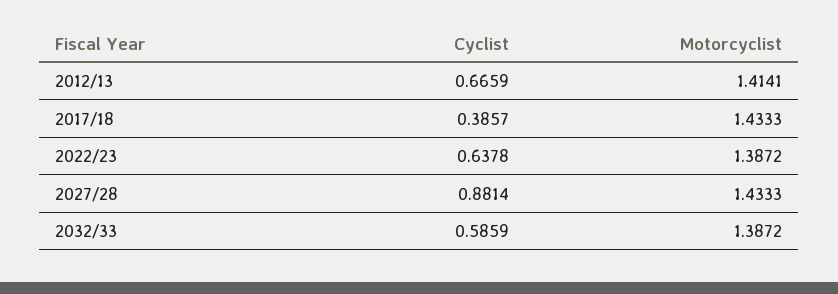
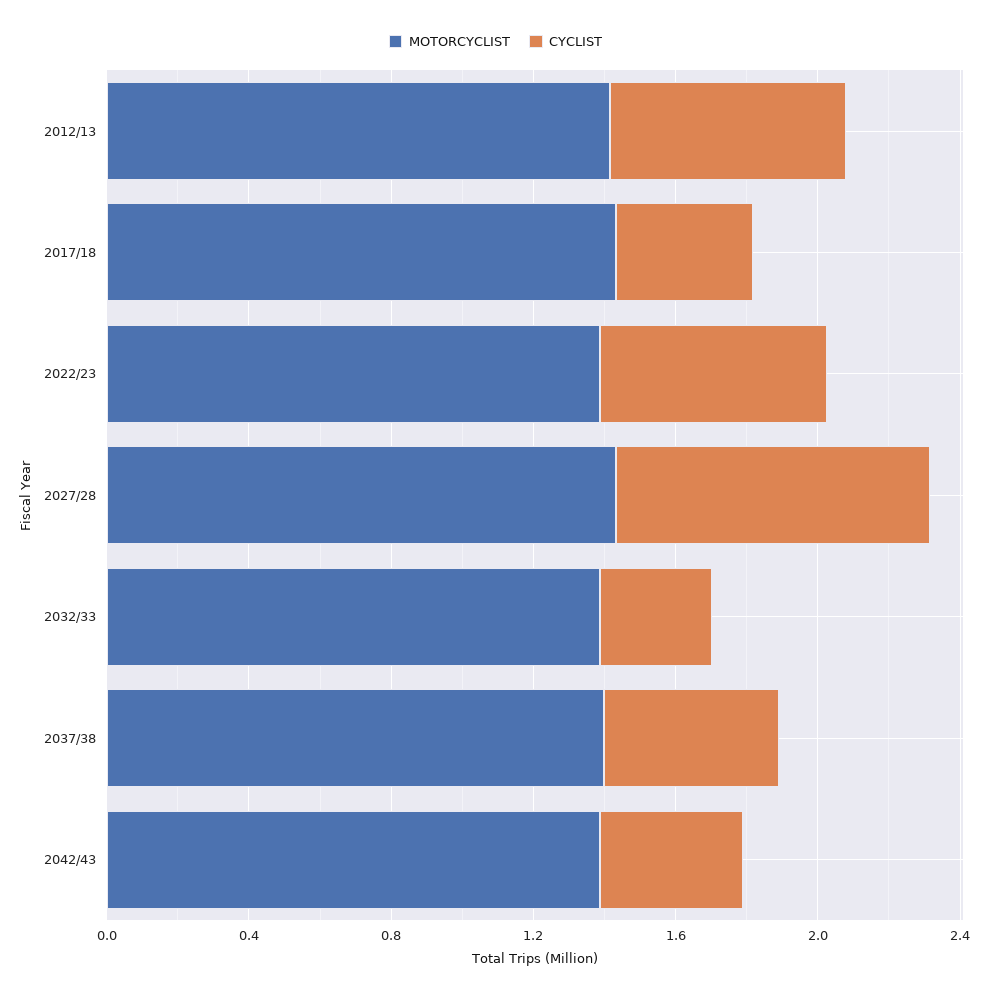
Cyclist, 2032/33: 0.5859 -> 0.3
Motorcyclist, 2037/38: none -> 1.4
Cyclist, 2037/38: none -> 0.5
Motorcyclist, 2042/43: none -> 1.4
Cyclist, 2042/43: none -> 0.4

